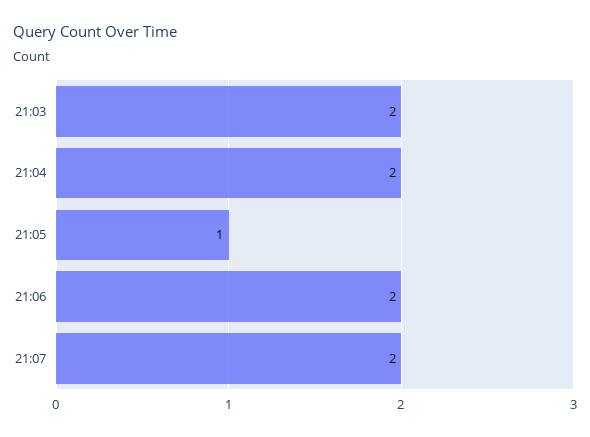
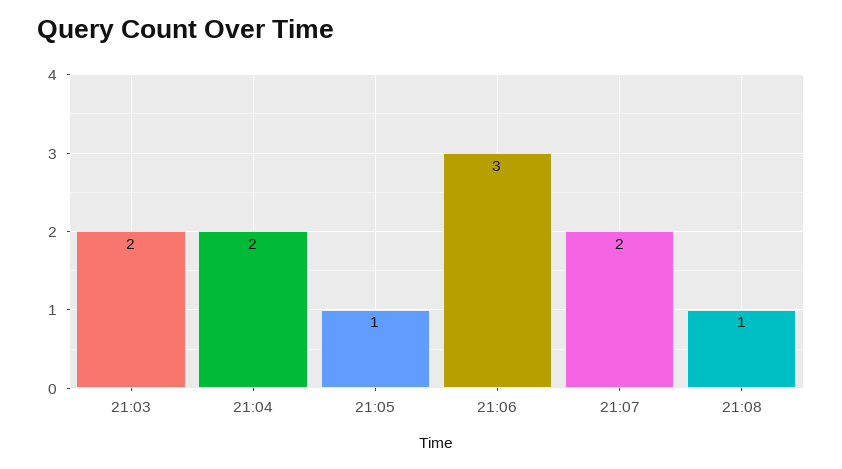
21:06: 2 -> 3
21:08: none -> 1

